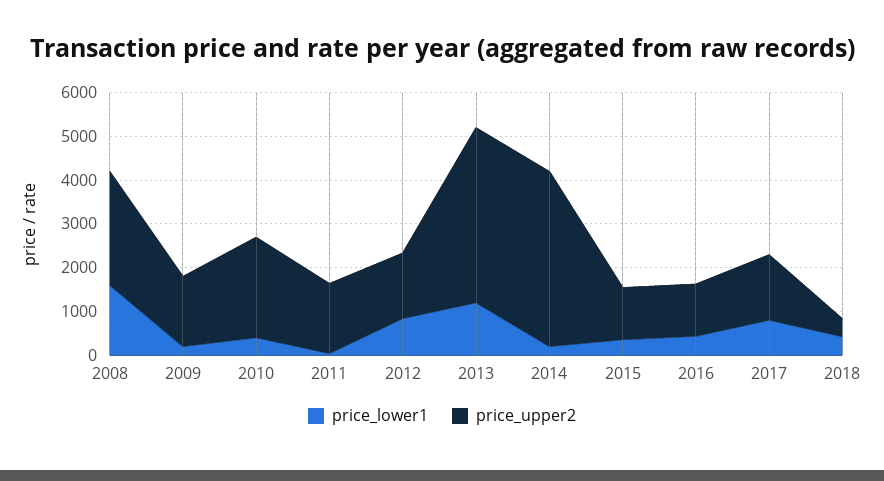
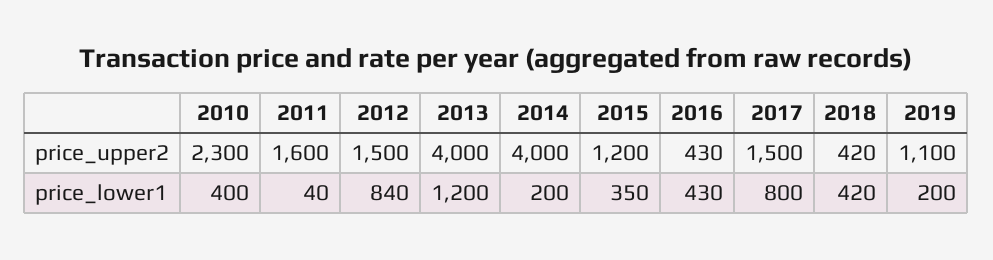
price_lower1, 2008: 1600 -> none
price_upper2, 2008: 2600 -> none
price_lower1, 2009: 200 -> none
price_upper2, 2009: 1600 -> none
price_upper2, 2016: 1200 -> 430
price_upper2, 2019: none -> 1100
price_lower1, 2019: none -> 200

